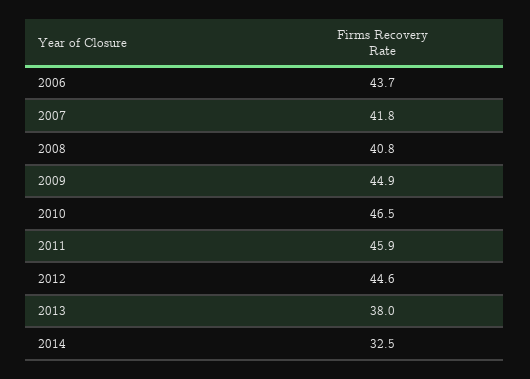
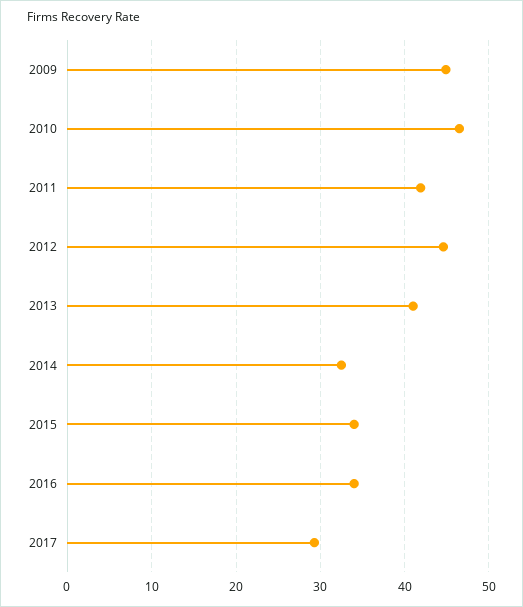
2006: 43.7 -> none
2007: 41.8 -> none
2008: 40.8 -> none
2011: 45.9 -> 42
2013: 38 -> 41
2015: none -> 34
2016: none -> 34
2017: none -> 29

